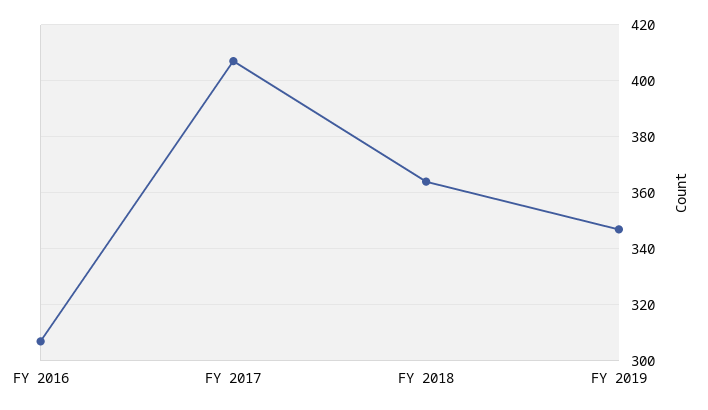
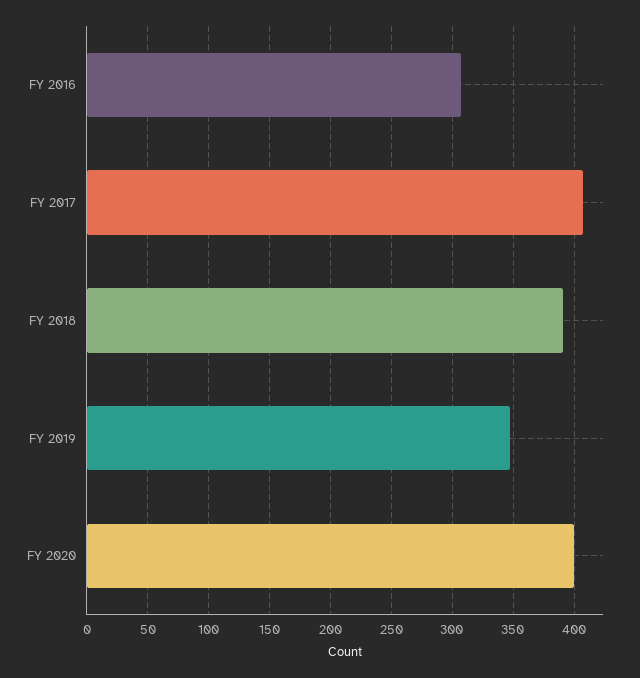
FY 2018: 365 -> 390
FY 2020: none -> 400

